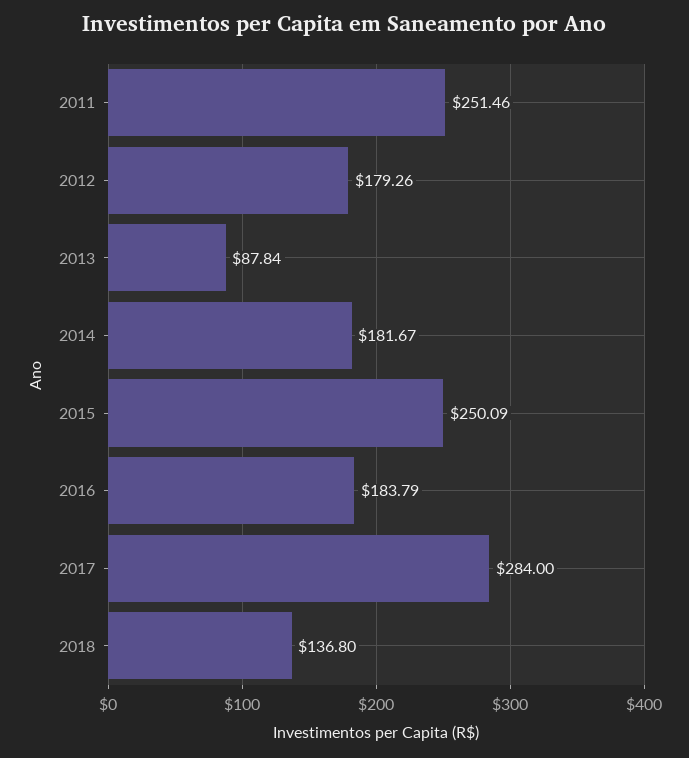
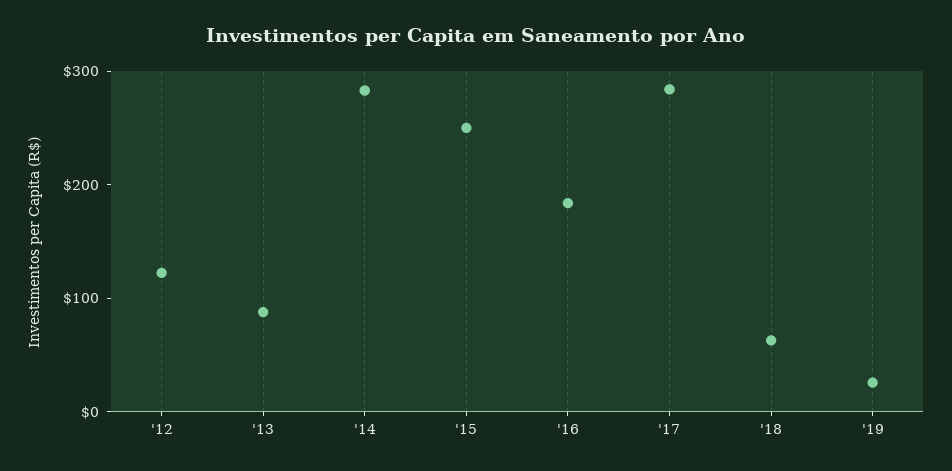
2011: 251.46 -> none
2012: 179.26 -> 120
2014: 181.67 -> 280
2018: 136.8 -> 60
'19: none -> 20

